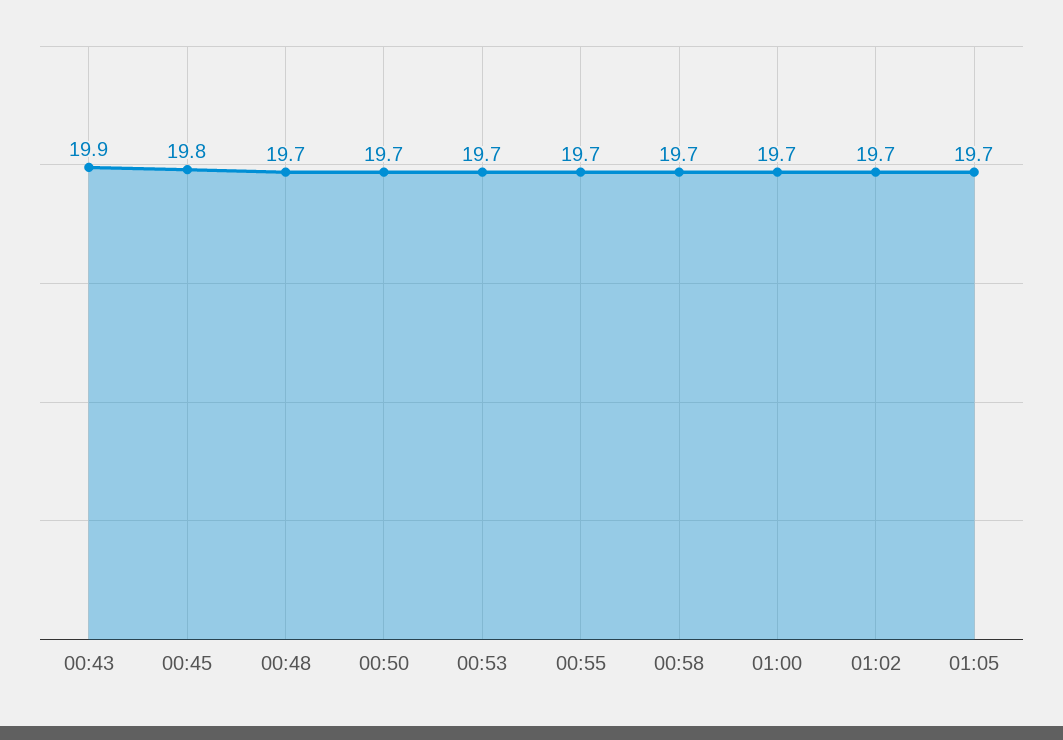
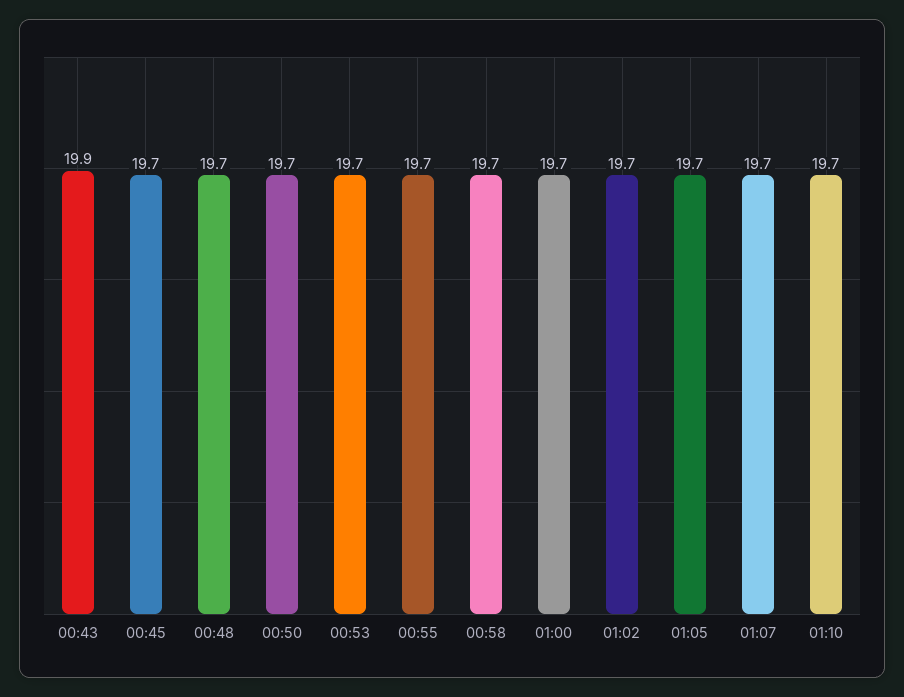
00:45: 19.8 -> 19.7
01:07: none -> 19.7
01:10: none -> 19.7

